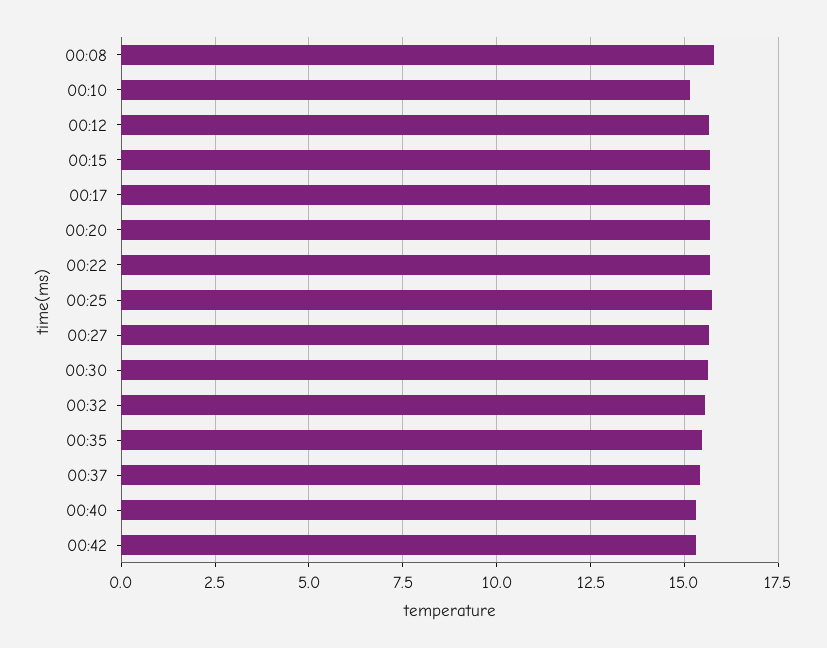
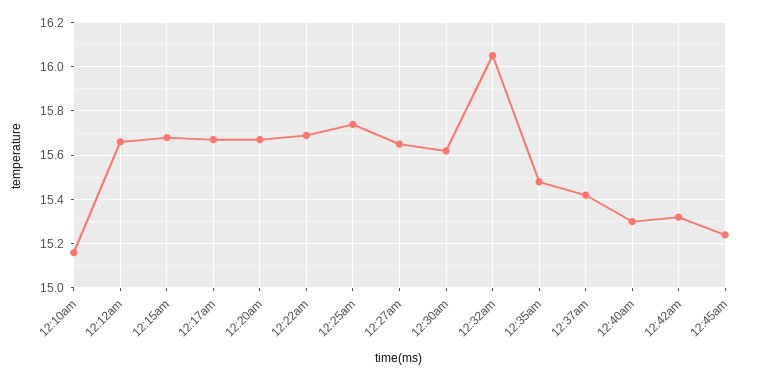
00:08: 15.75 -> none
00:32: 15.5 -> 16.05
12:45am: none -> 15.25

